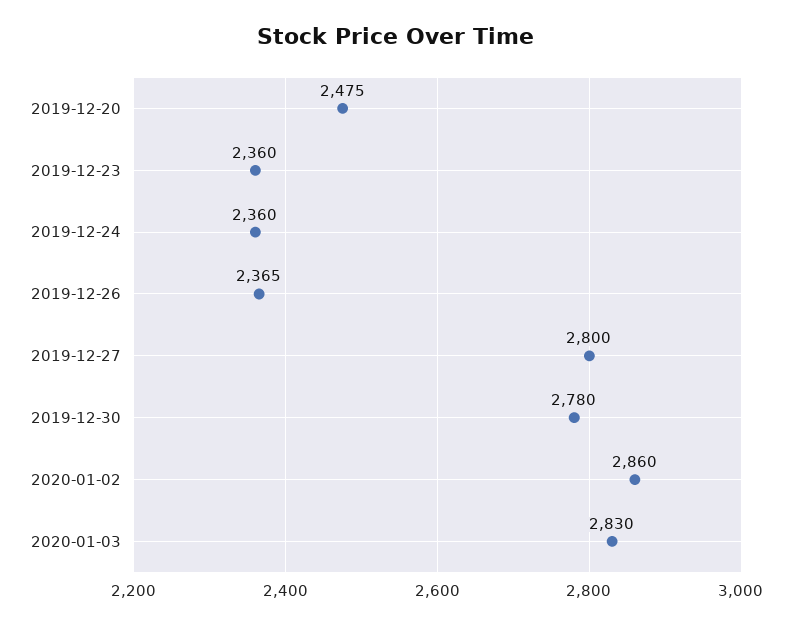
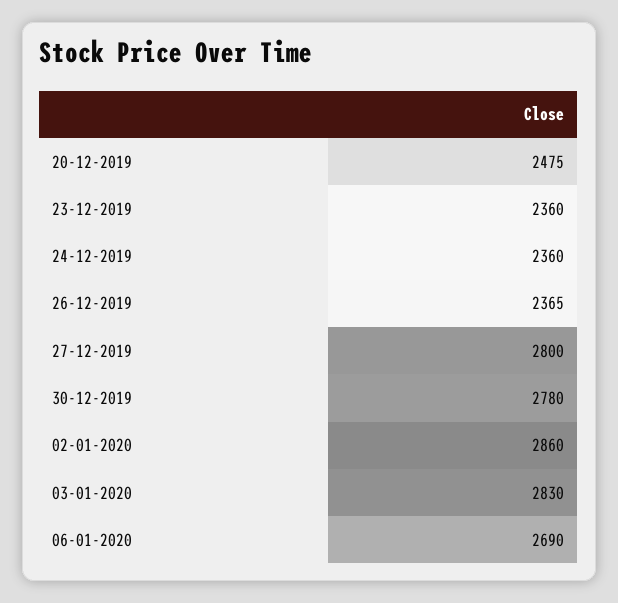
06-01-2020: none -> 2690

